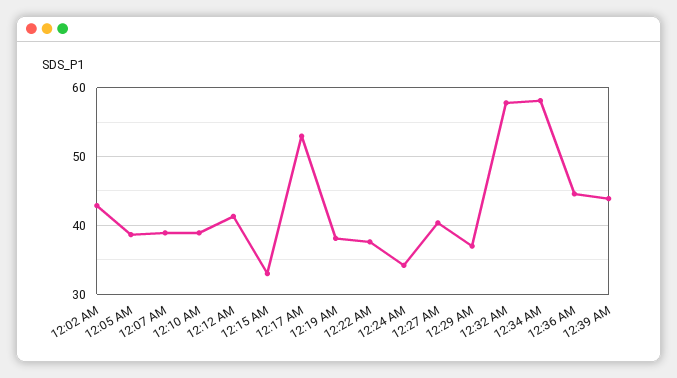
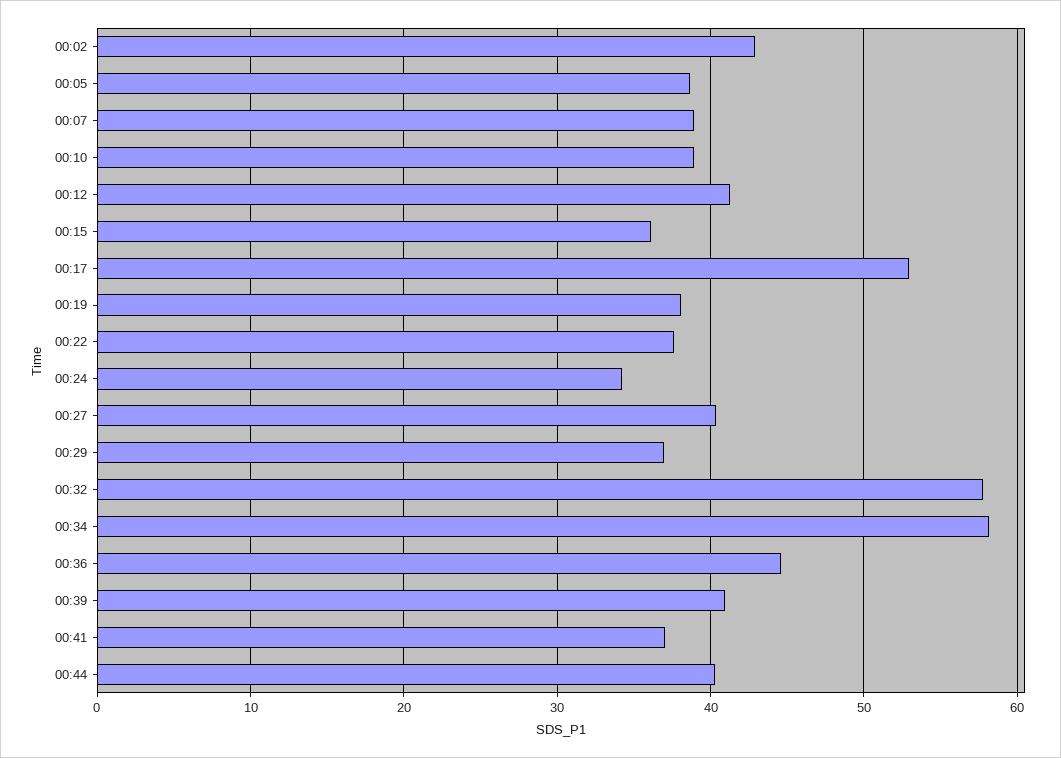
12:15 AM: 33 -> 36
12:39 AM: 44 -> 41
00:41: none -> 37
00:44: none -> 40

